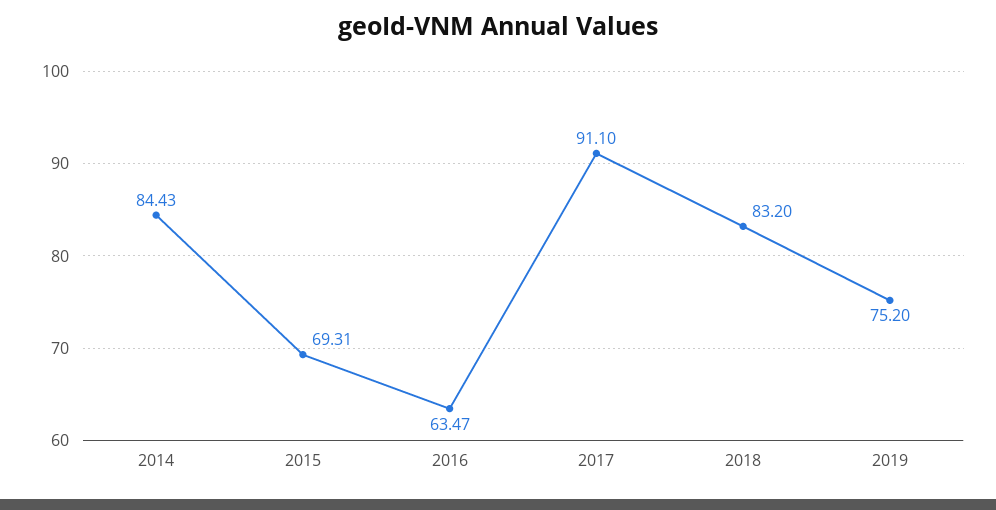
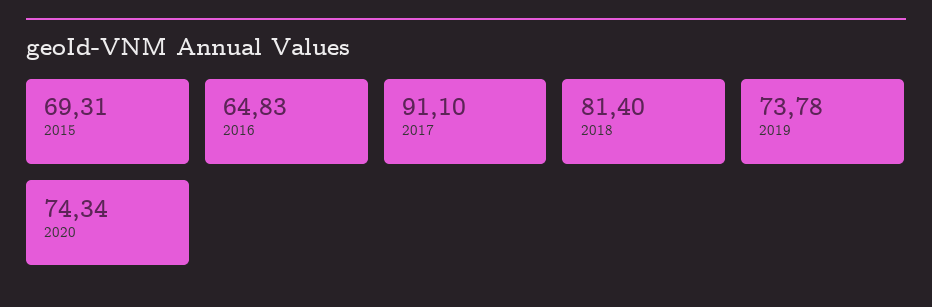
2014: 84.43 -> none
2016: 63.47 -> 64.83
2018: 83.2 -> 81.4
2019: 75.2 -> 73.78
2020: none -> 74.34

